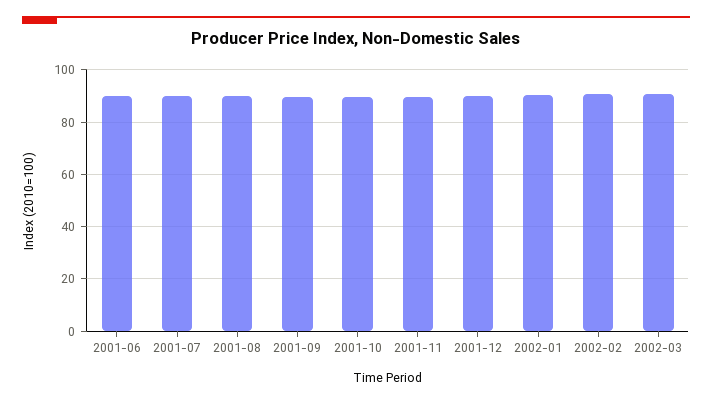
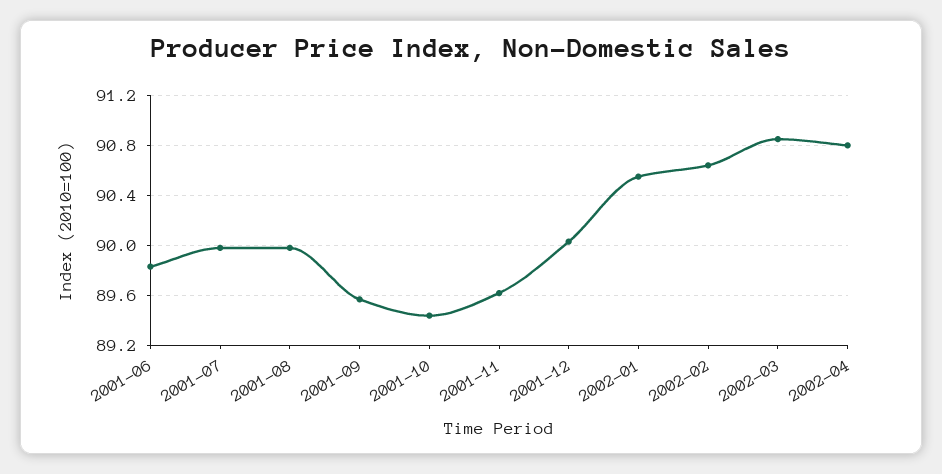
2002-04: none -> 90.8

